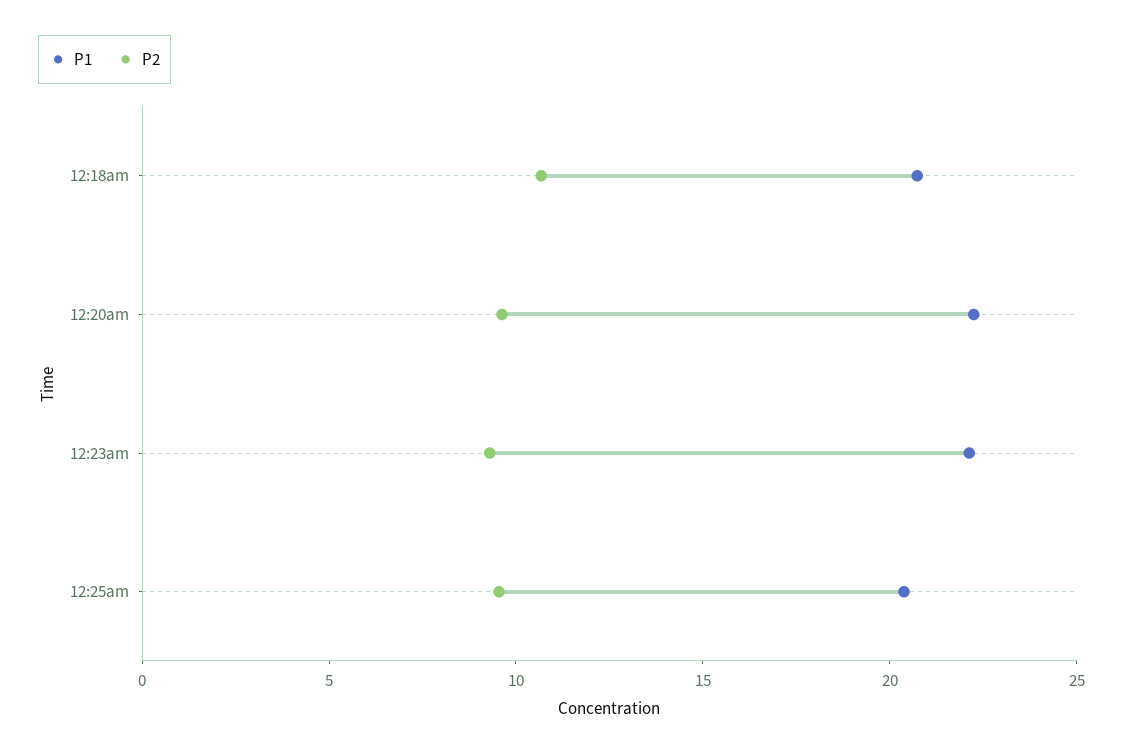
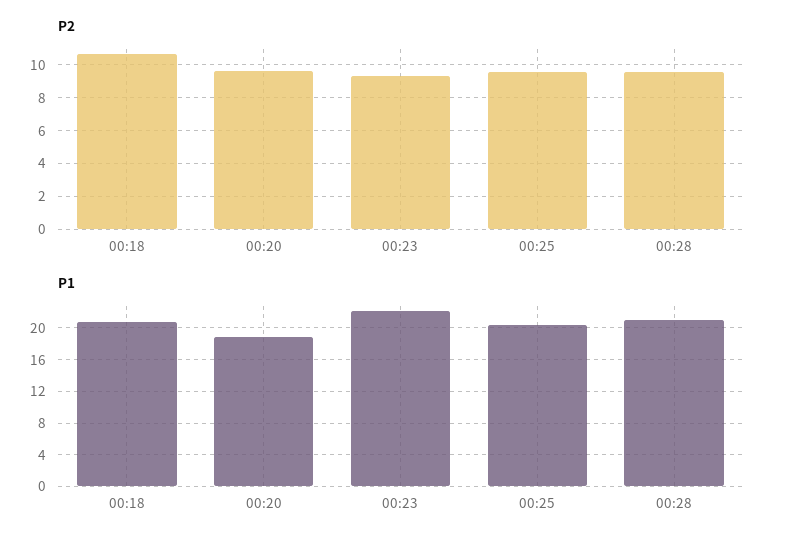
P1, 12:20am: 22 -> 19
P2, 00:28: none -> 9.5
P1, 00:28: none -> 21

